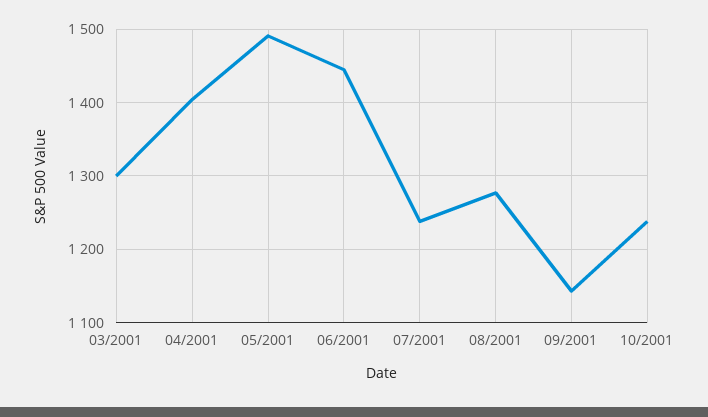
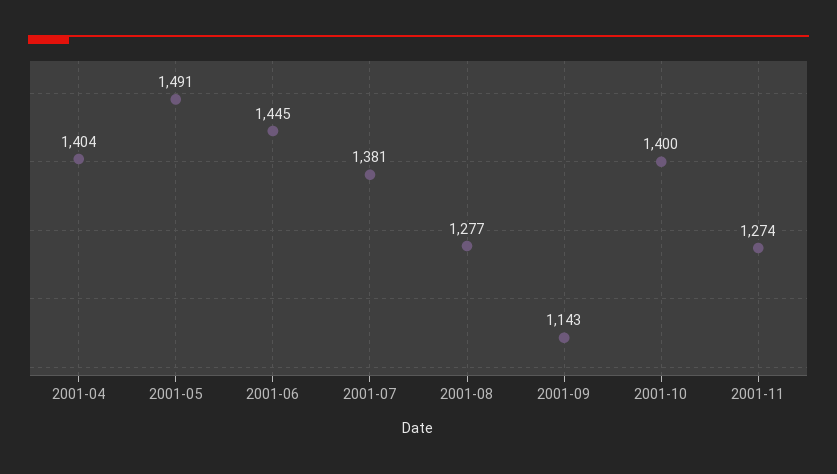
03/2001: 1300 -> none
07/2001: 1240 -> 1381
10/2001: 1240 -> 1400
2001-11: none -> 1274

